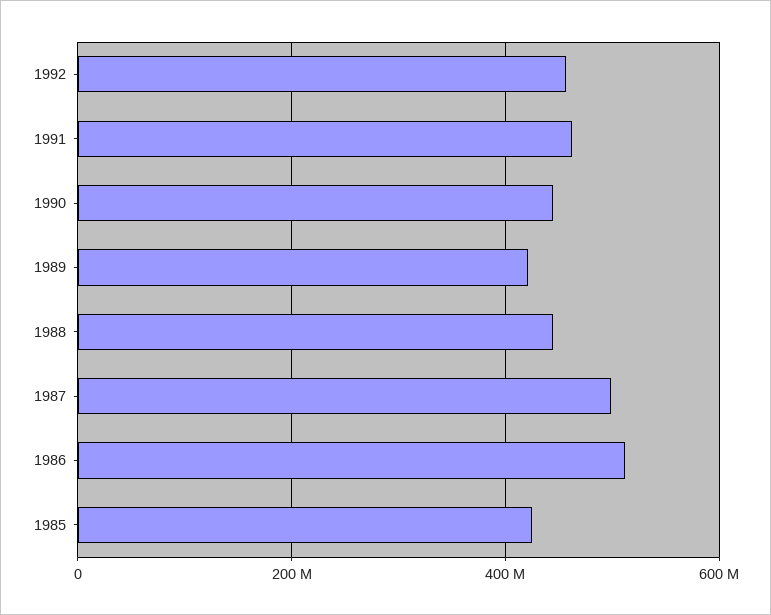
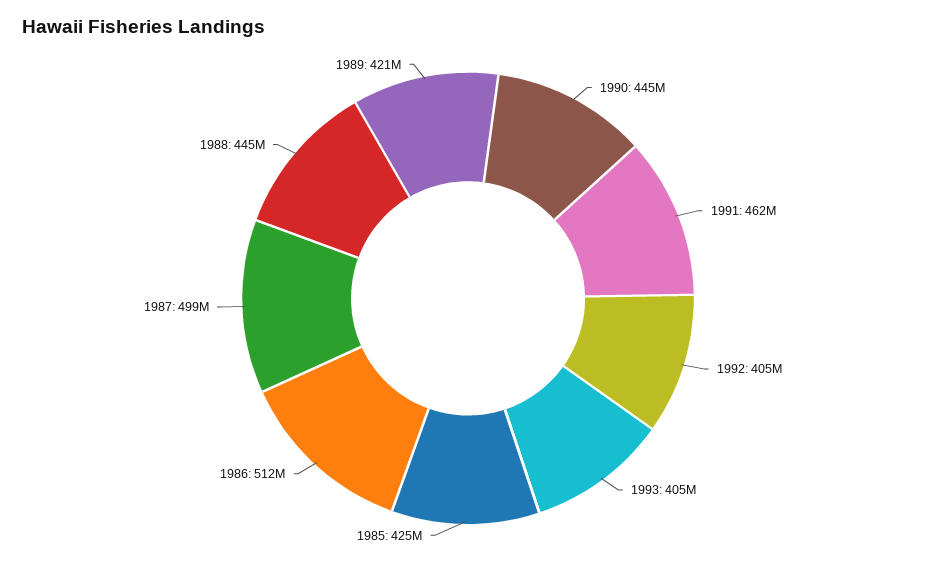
1992: 460000000 -> 405000000
1993: none -> 405000000

